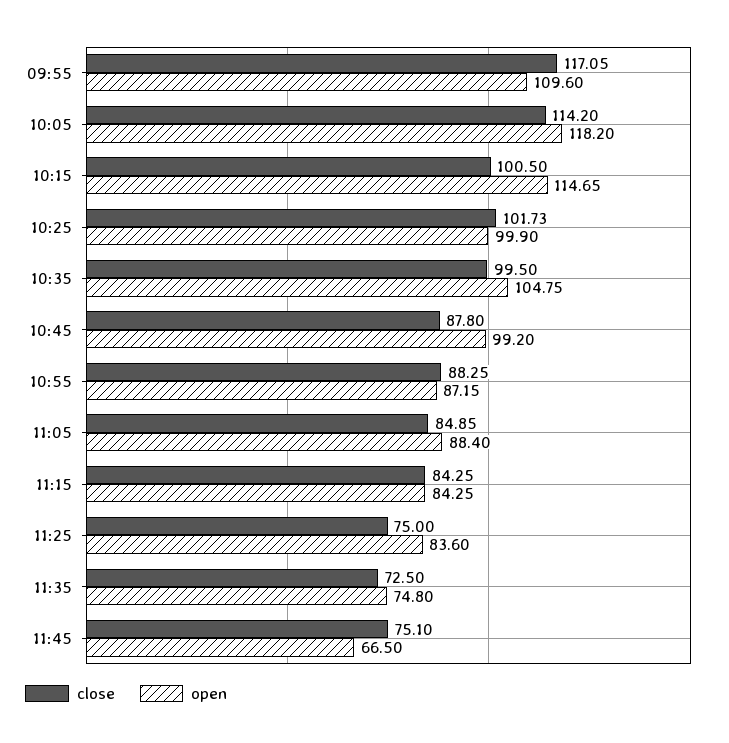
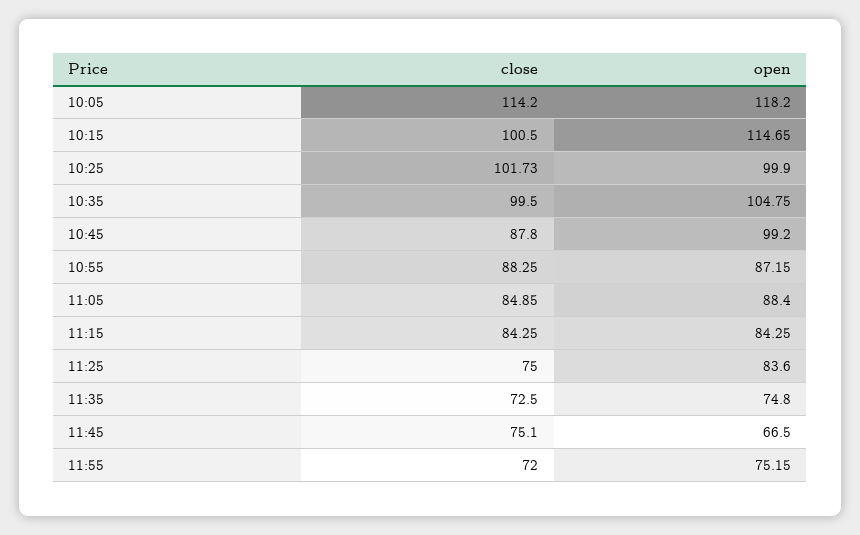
close, 09:55: 117.05 -> none
open, 09:55: 109.6 -> none
close, 11:55: none -> 72
open, 11:55: none -> 75.15

